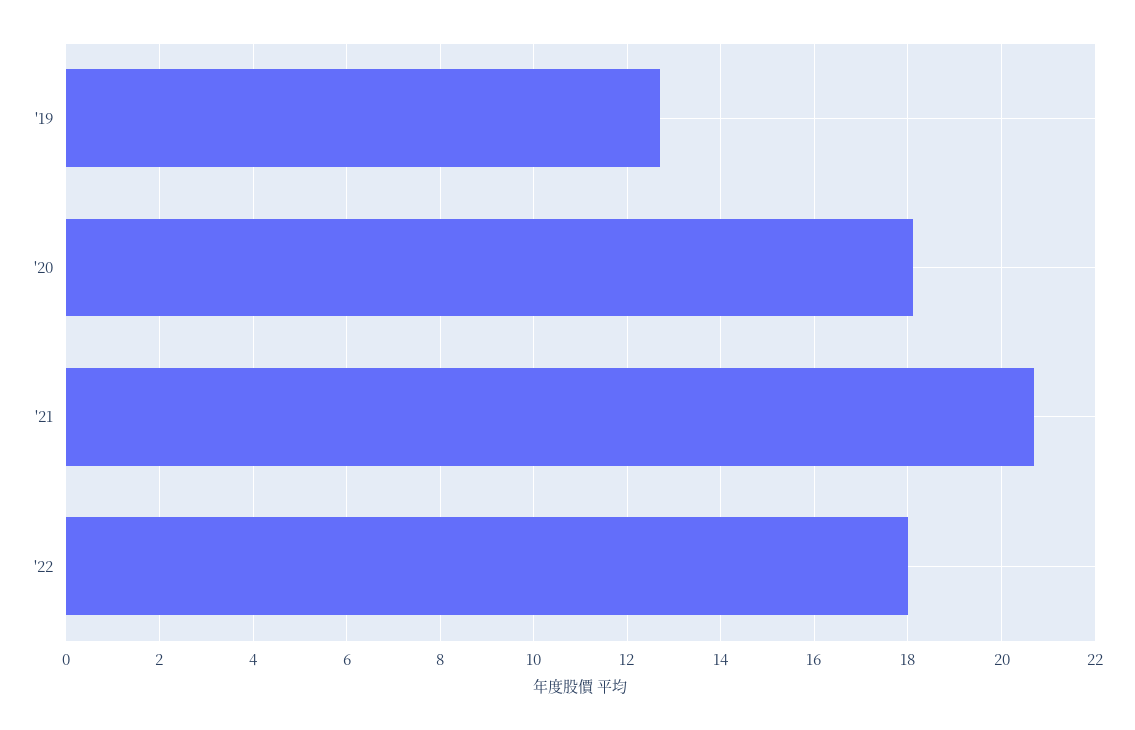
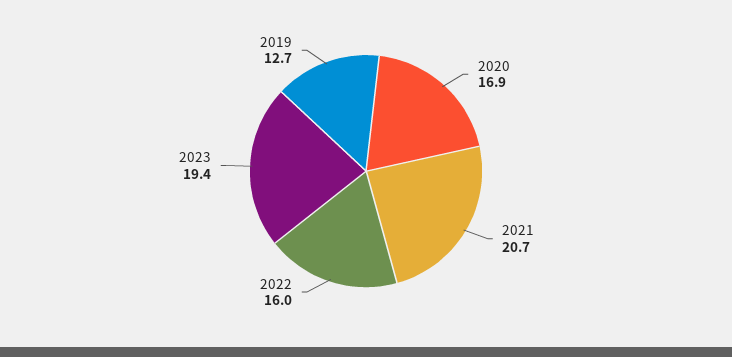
'20: 18 -> 16.9
'22: 18 -> 16
2023: none -> 19.4

